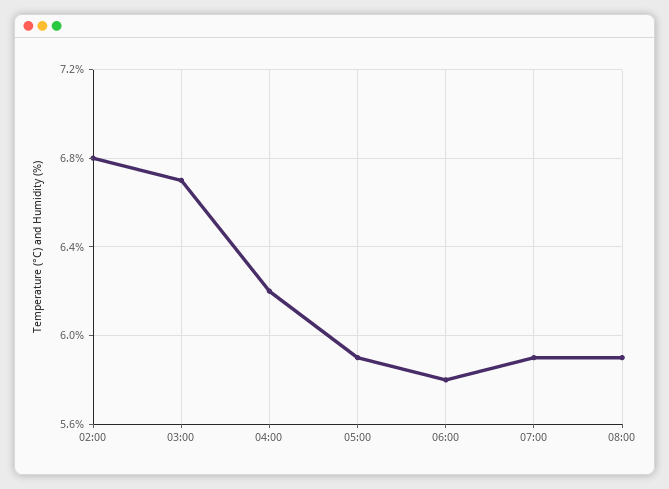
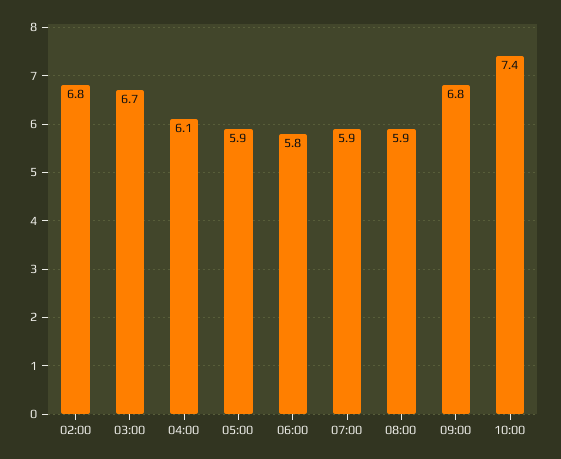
04:00: 6.2 -> 6.1
09:00: none -> 6.8
10:00: none -> 7.4

